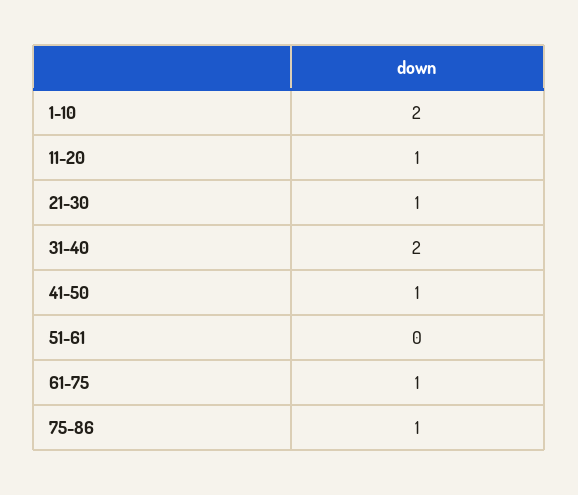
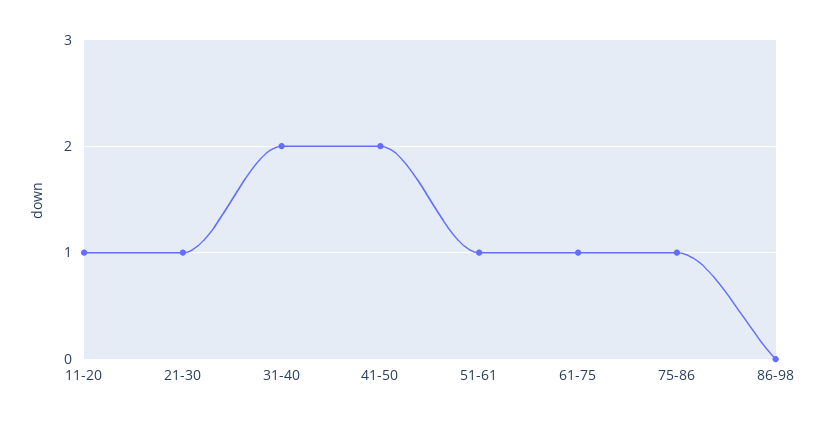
1-10: 2 -> none
41-50: 1 -> 2
51-61: 0 -> 1
86-98: none -> 0

